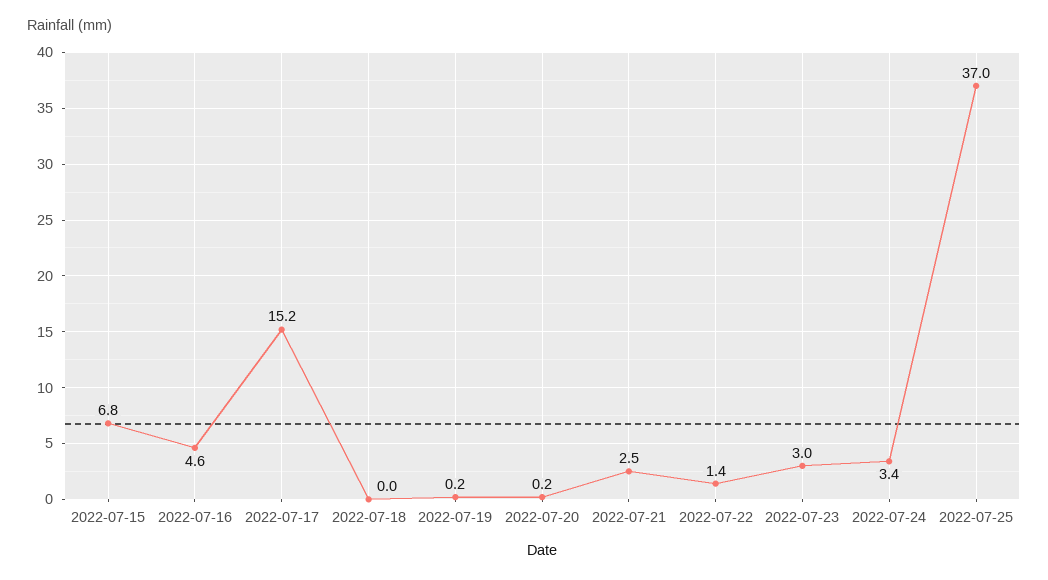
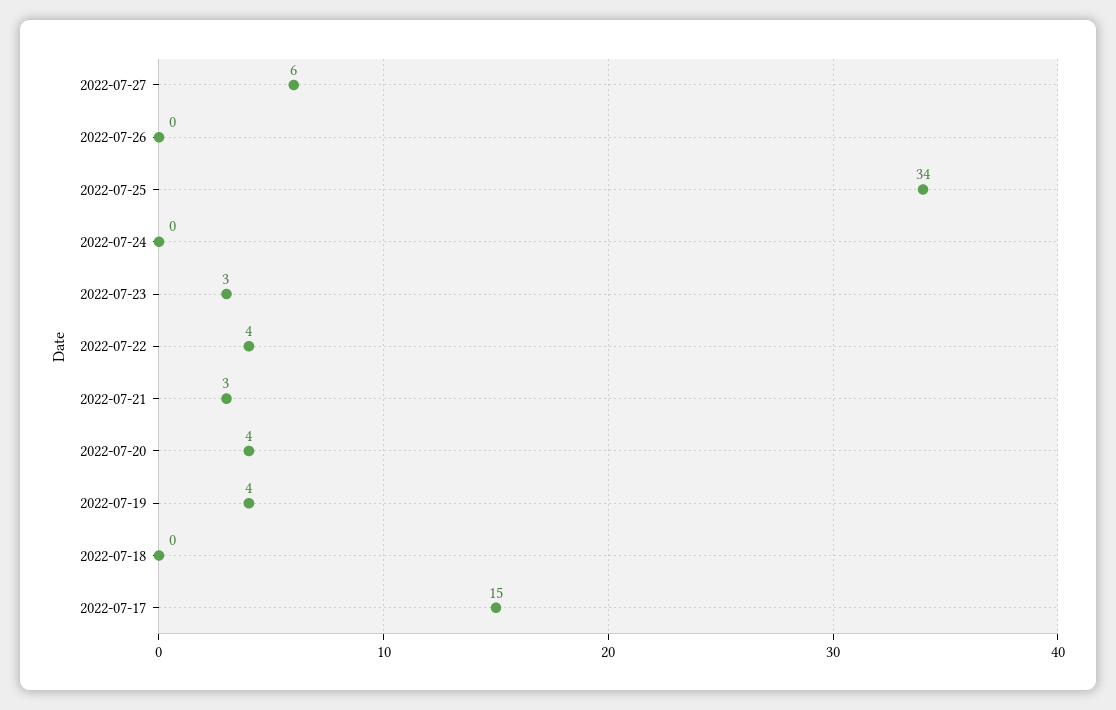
2022-07-15: 6.8 -> none
2022-07-16: 4.6 -> none
2022-07-19: 0.2 -> 4
2022-07-20: 0.2 -> 4
2022-07-22: 1.4 -> 4
2022-07-24: 3.4 -> 0
2022-07-25: 37 -> 34
2022-07-27: none -> 6
2022-07-26: none -> 0

